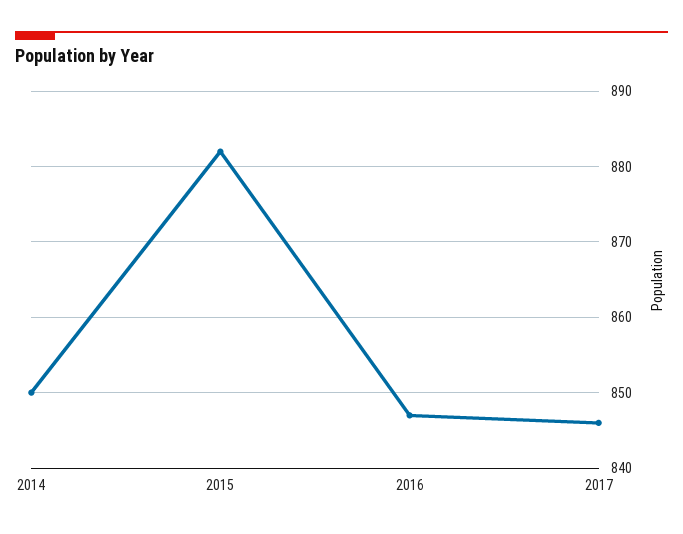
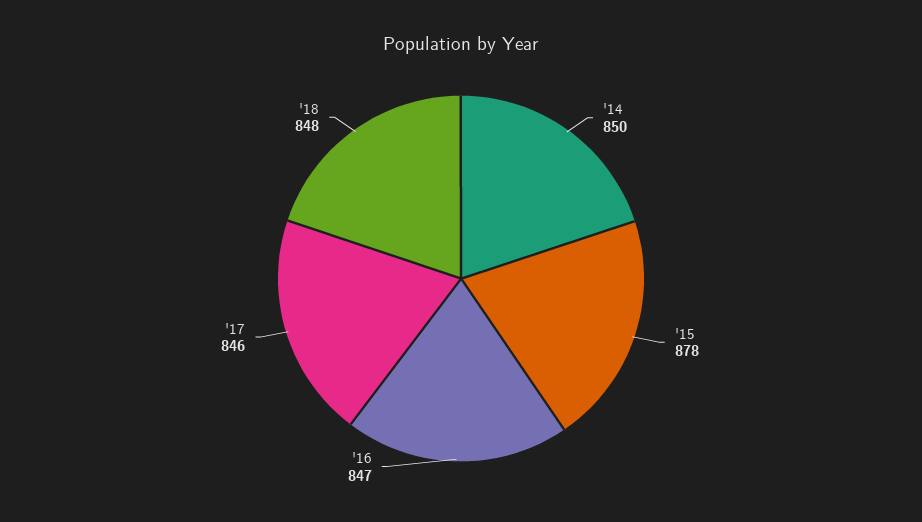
2015: 882 -> 878
'18: none -> 848

